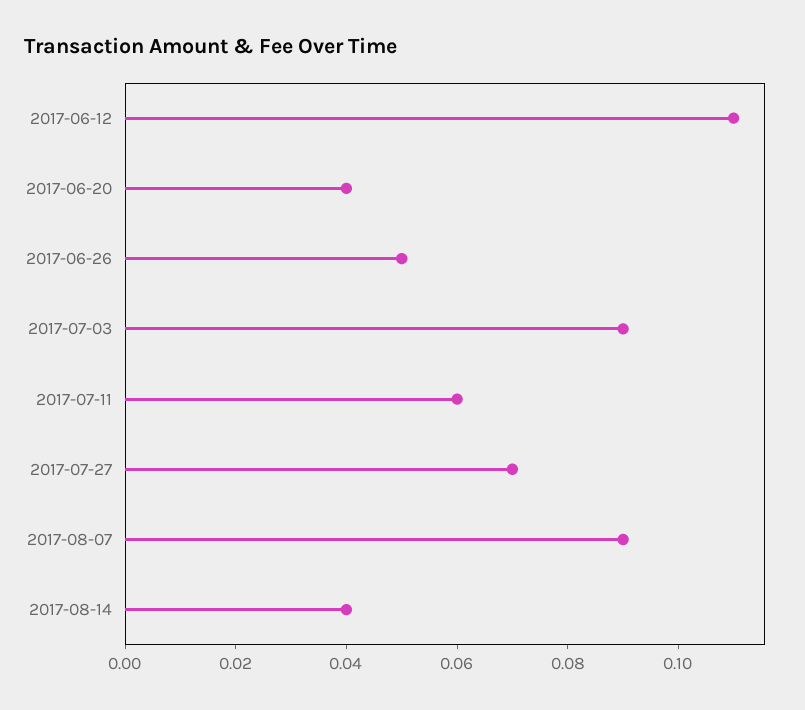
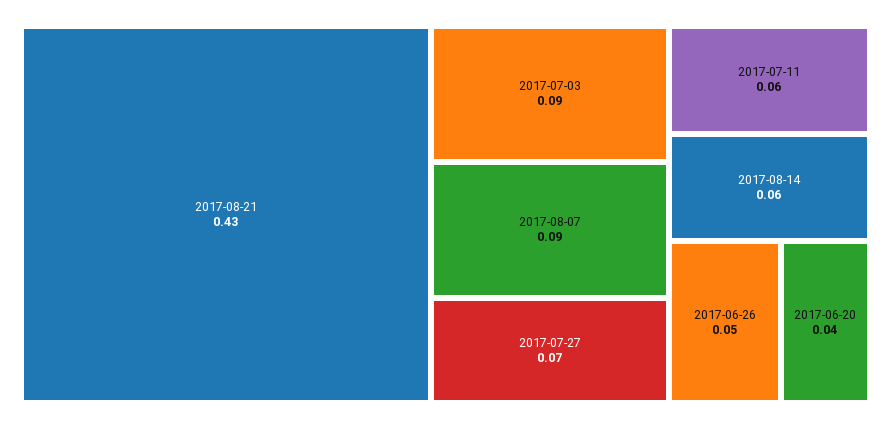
2017-06-12: 0.11 -> none
2017-08-14: 0.04 -> 0.06
2017-08-21: none -> 0.43

